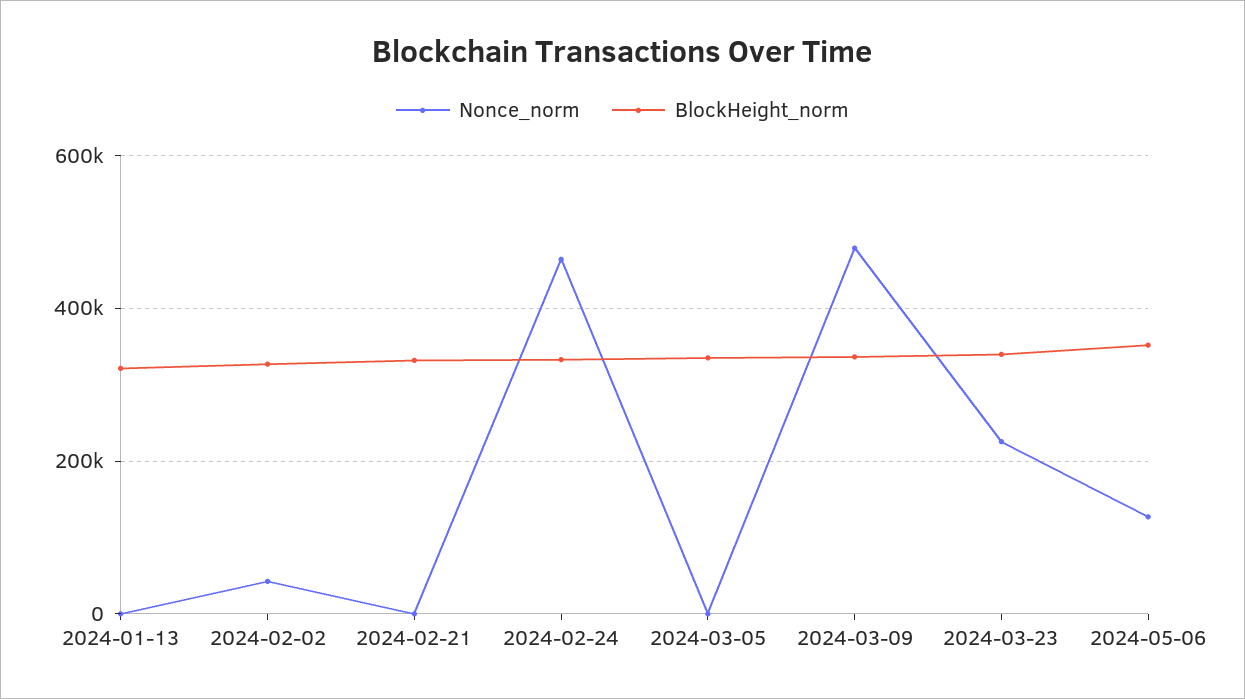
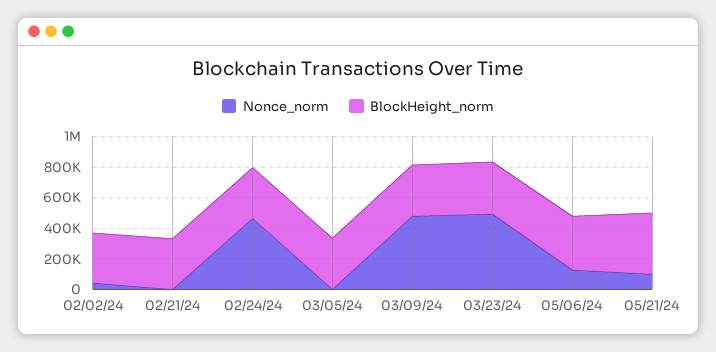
Nonce_norm, 2024-01-13: 0 -> none
BlockHeight_norm, 2024-01-13: 320000 -> none
Nonce_norm, 2024-03-23: 220000 -> 500000
Nonce_norm, 05/21/24: none -> 100000
BlockHeight_norm, 05/21/24: none -> 400000

